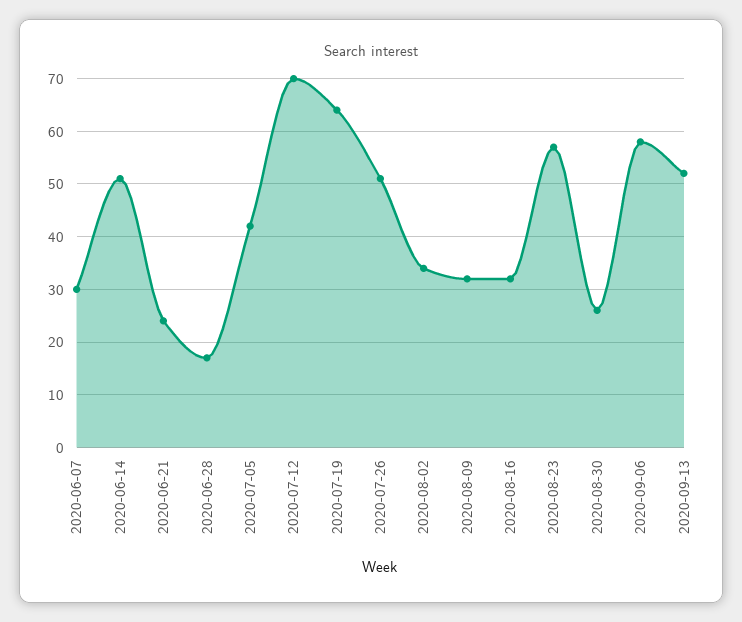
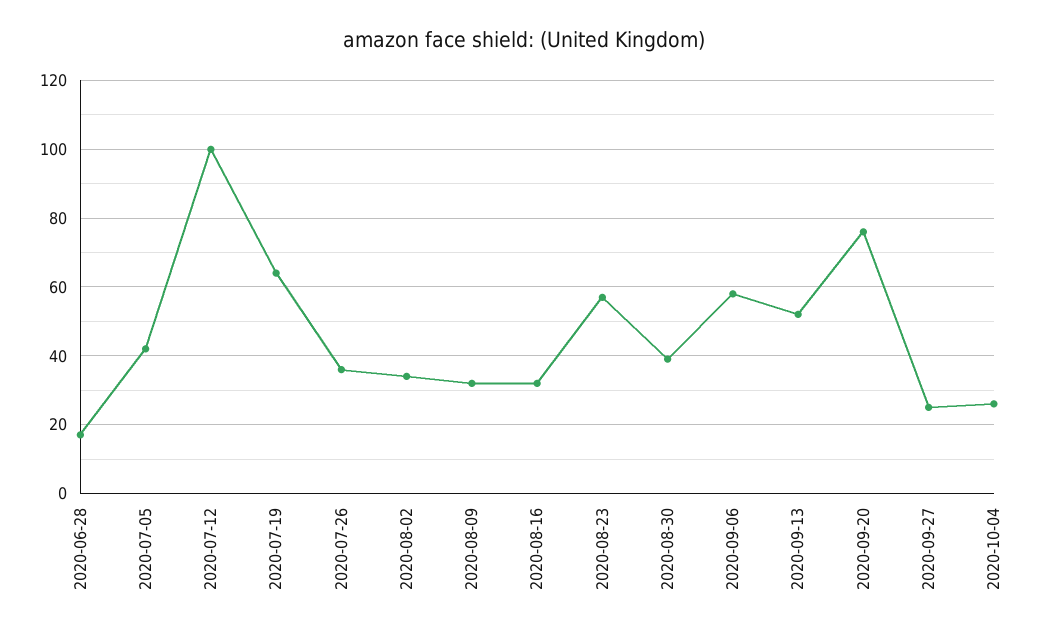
2020-06-07: 30 -> none
2020-06-14: 50 -> none
2020-06-21: 25 -> none
2020-07-12: 70 -> 100
2020-07-26: 50 -> 35
2020-08-30: 25 -> 40
2020-09-20: none -> 75
2020-09-27: none -> 25
2020-10-04: none -> 25

